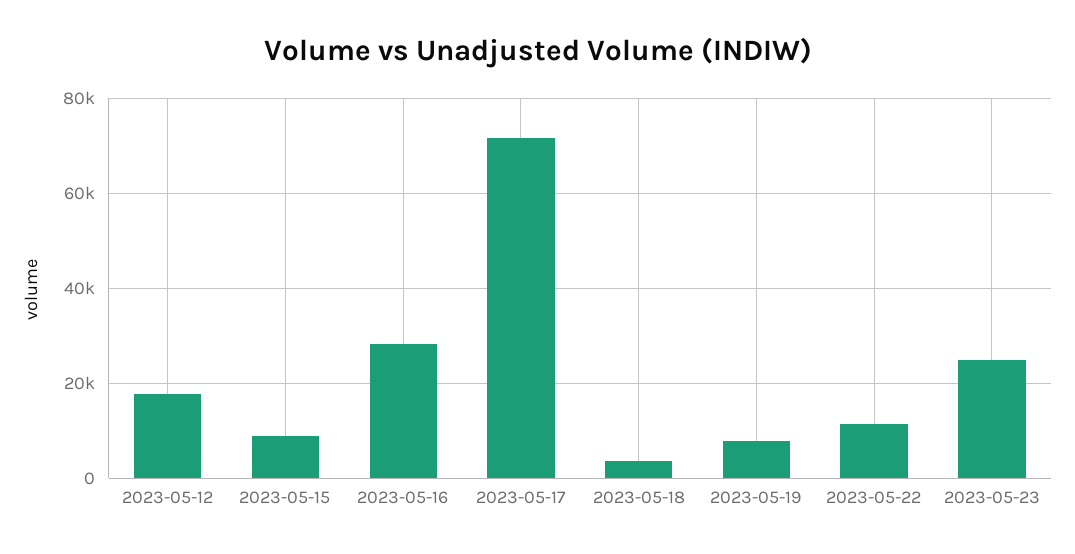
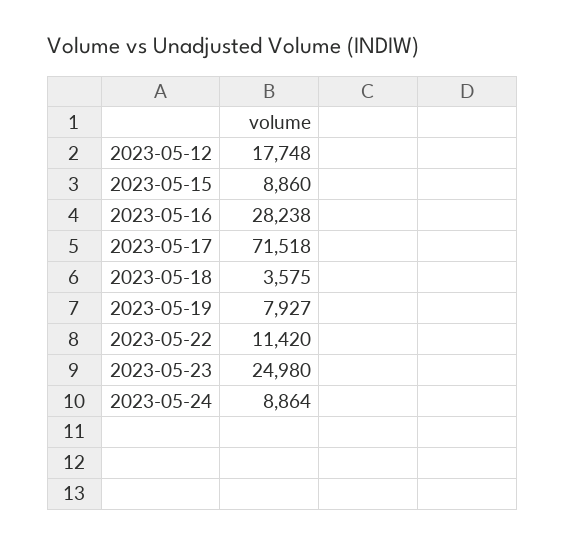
2023-05-24: none -> 8864

